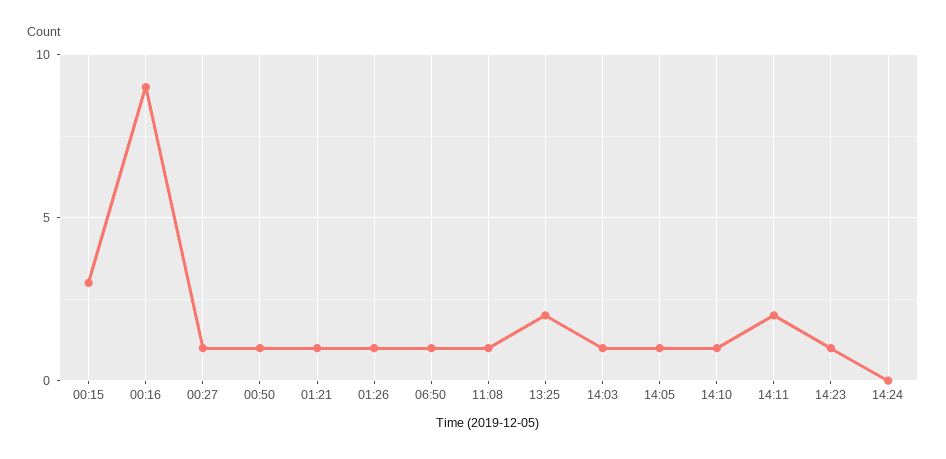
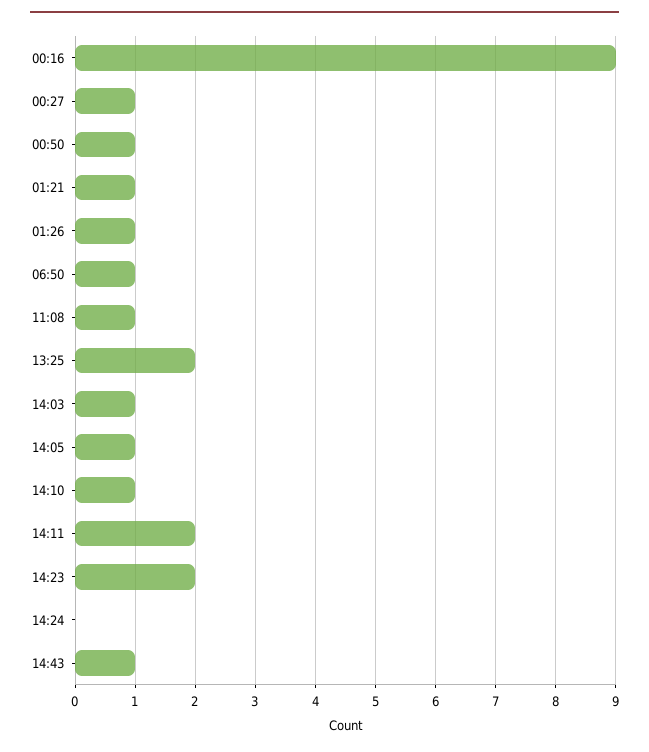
00:15: 3 -> none
14:23: 1 -> 2
14:43: none -> 1

